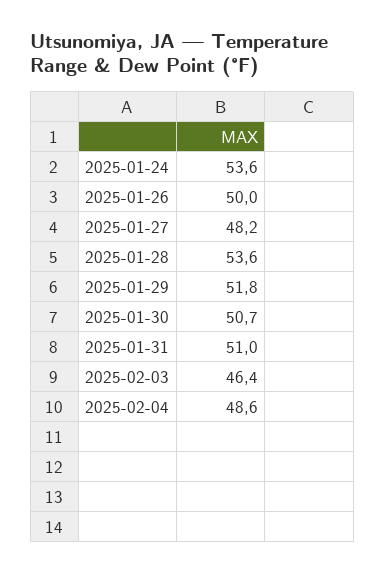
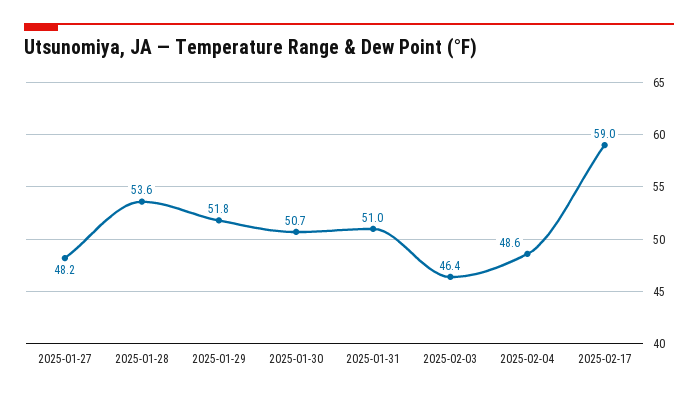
2025-01-24: 53.6 -> none
2025-01-26: 50 -> none
2025-02-17: none -> 59

